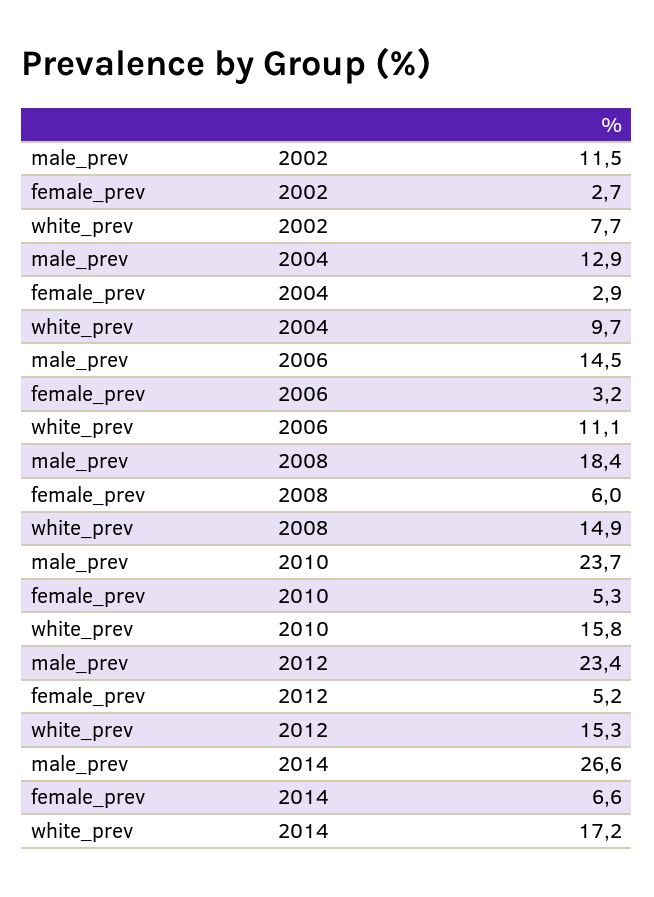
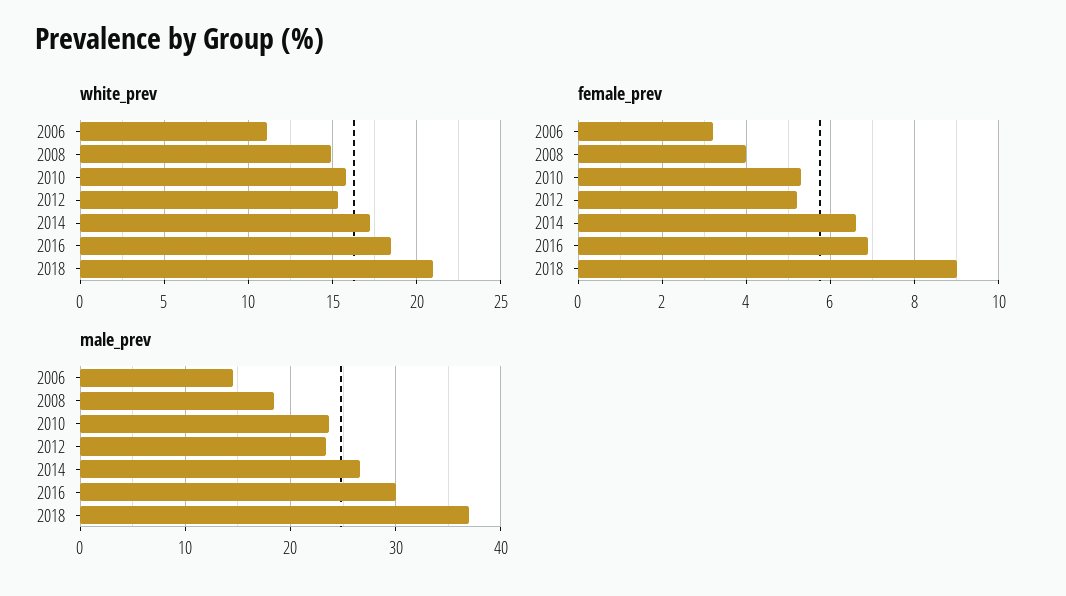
male_prev, 2002: 11.5 -> none
female_prev, 2002: 2.7 -> none
white_prev, 2002: 7.7 -> none
male_prev, 2004: 12.9 -> none
female_prev, 2004: 2.9 -> none
white_prev, 2004: 9.7 -> none
female_prev, 2008: 6 -> 4
white_prev, 2016: none -> 18.5
white_prev, 2018: none -> 21
female_prev, 2016: none -> 7
female_prev, 2018: none -> 9
male_prev, 2016: none -> 30
male_prev, 2018: none -> 37

